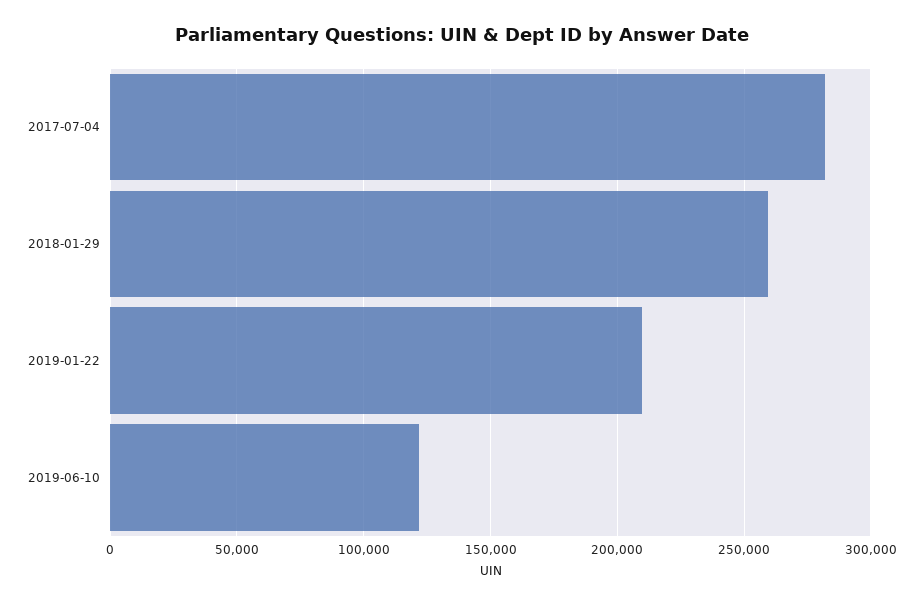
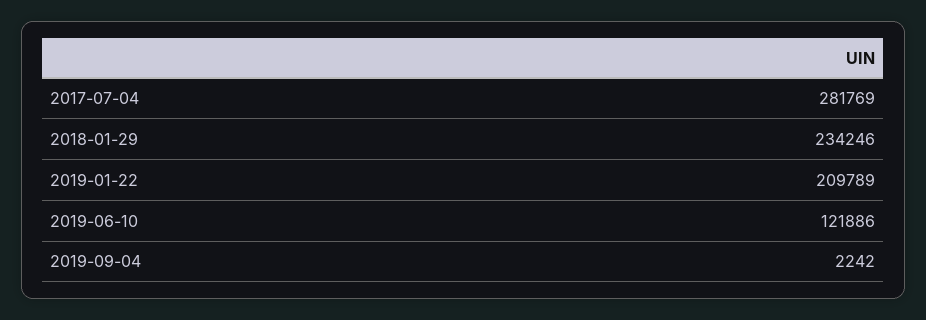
2018-01-29: 260000 -> 234246
2019-09-04: none -> 2242

